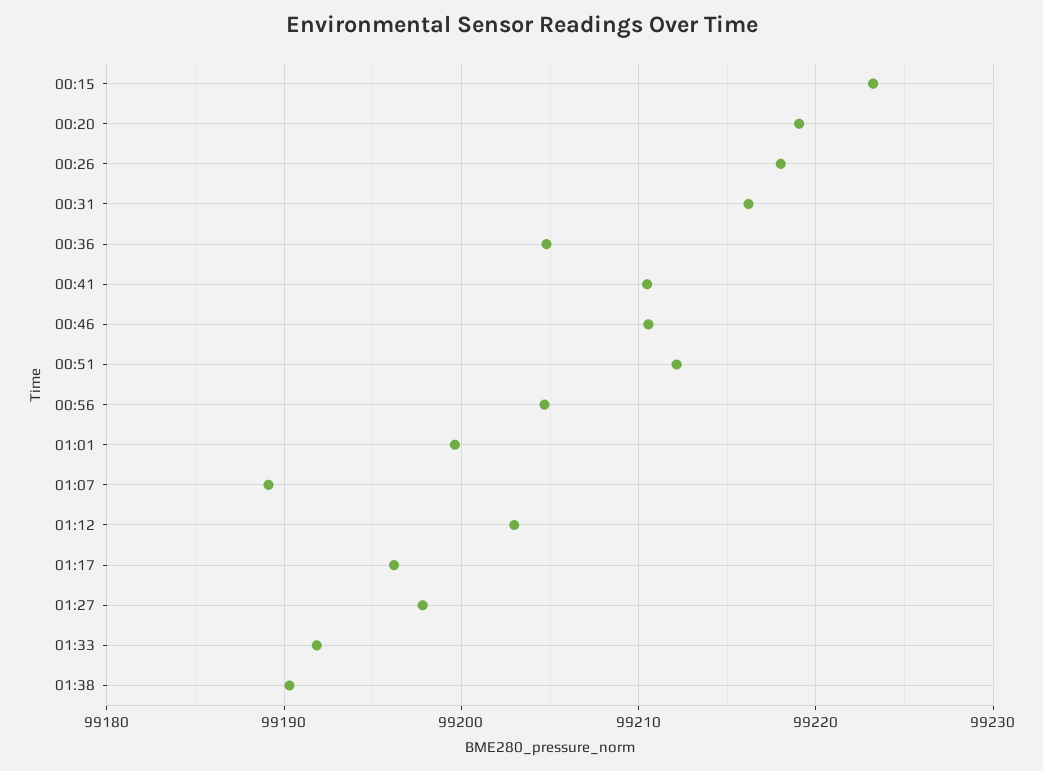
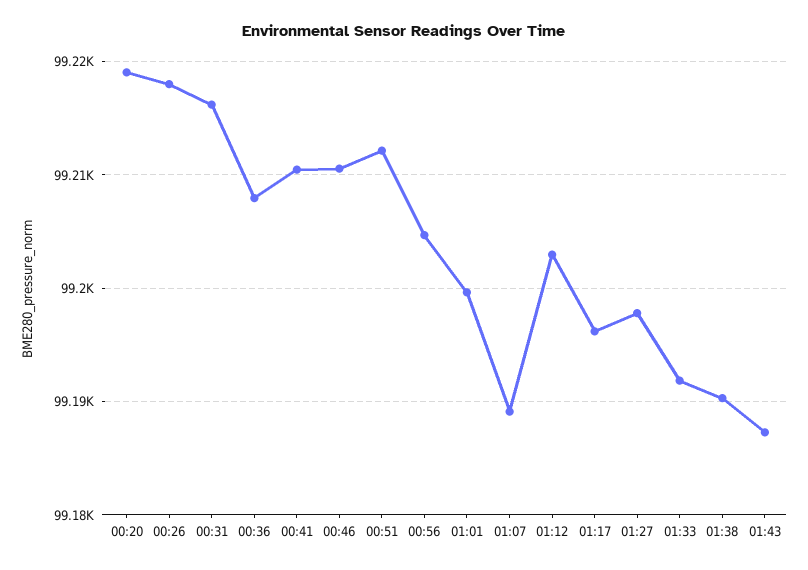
00:15: 99223 -> none
00:36: 99205 -> 99208
01:43: none -> 99187

